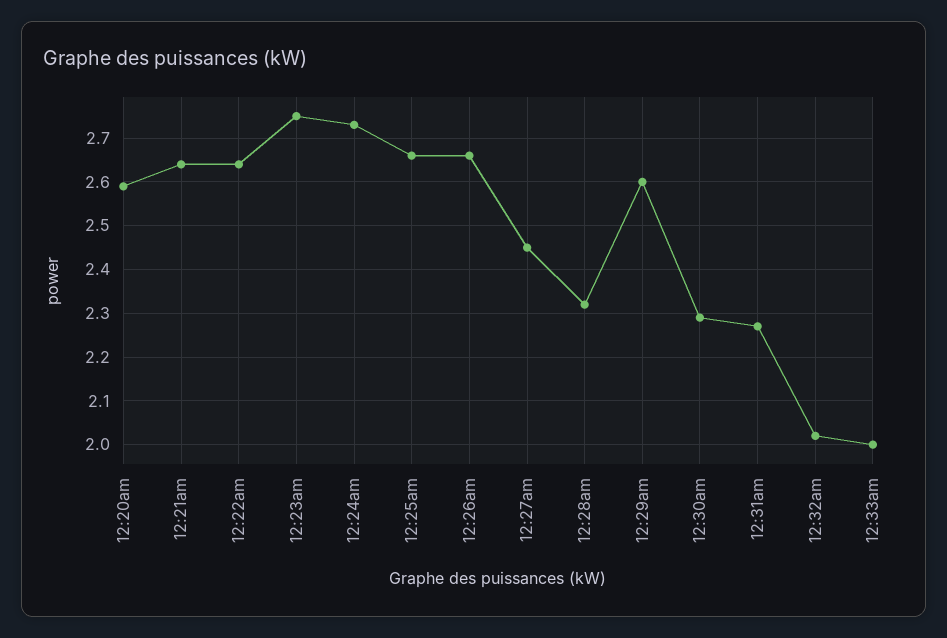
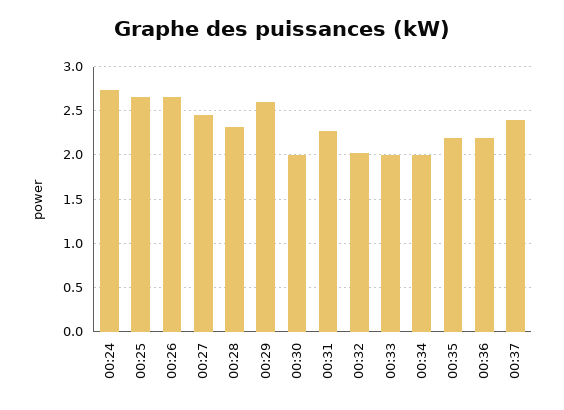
12:20am: 2.6 -> none
12:21am: 2.65 -> none
12:22am: 2.65 -> none
12:23am: 2.75 -> none
12:30am: 2.3 -> 2
00:34: none -> 2
00:35: none -> 2.2
00:36: none -> 2.2
00:37: none -> 2.4

